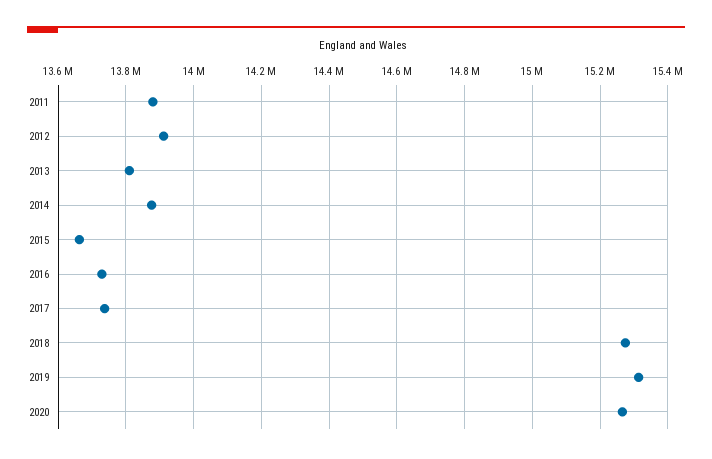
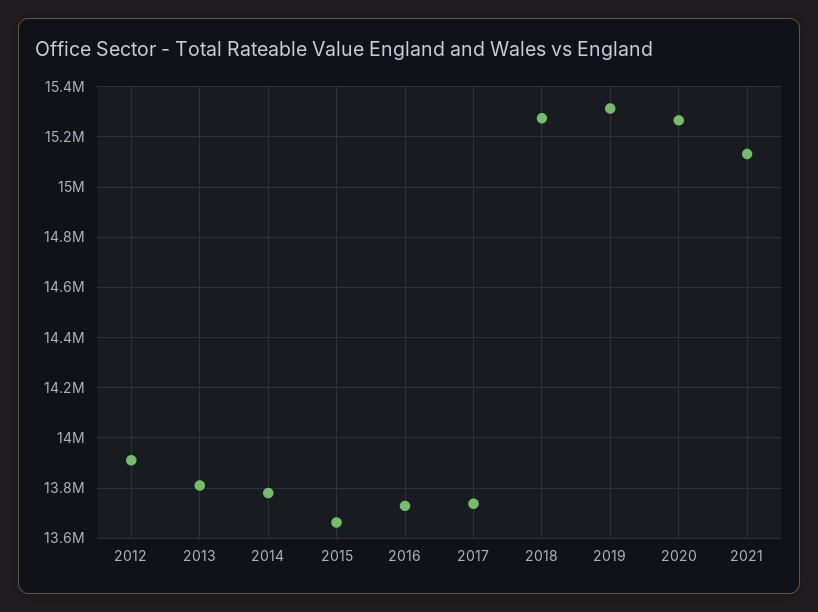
2011: 13880000 -> none
2014: 13880000 -> 13775000
2021: none -> 15125000

